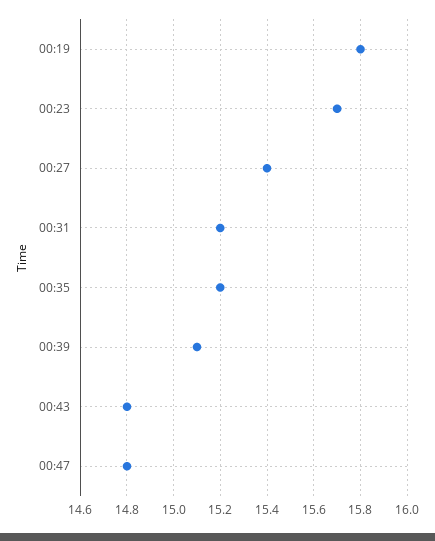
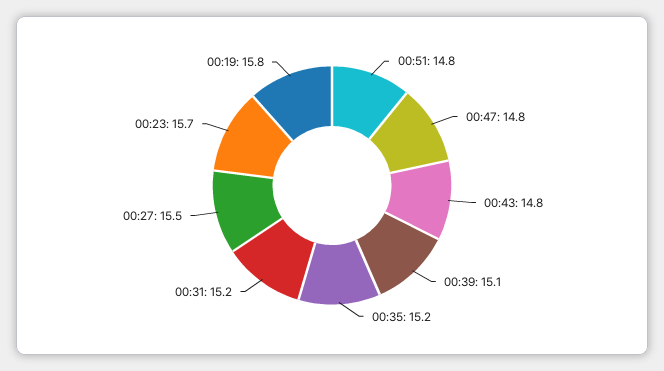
00:27: 15.4 -> 15.5
00:51: none -> 14.8

